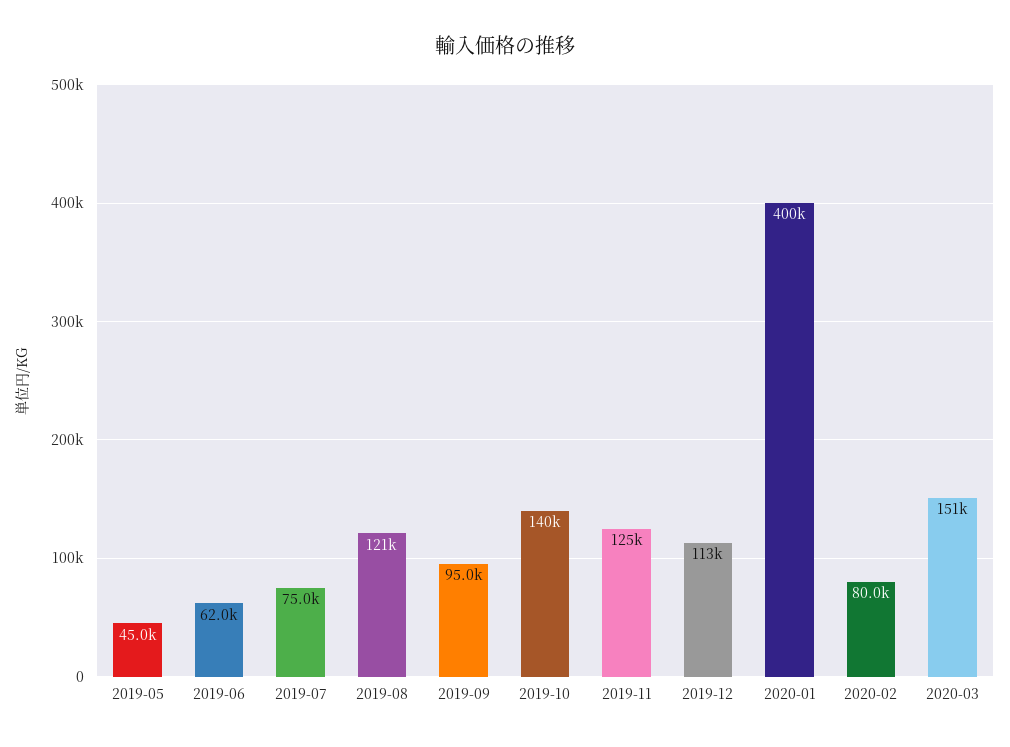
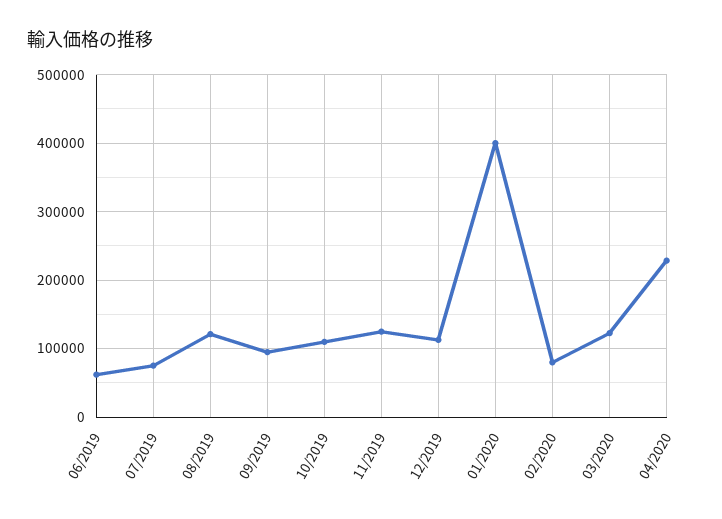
2019-05: 45000 -> none
2019-10: 140000 -> 110000
2020-03: 151000 -> 120000
04/2020: none -> 230000

